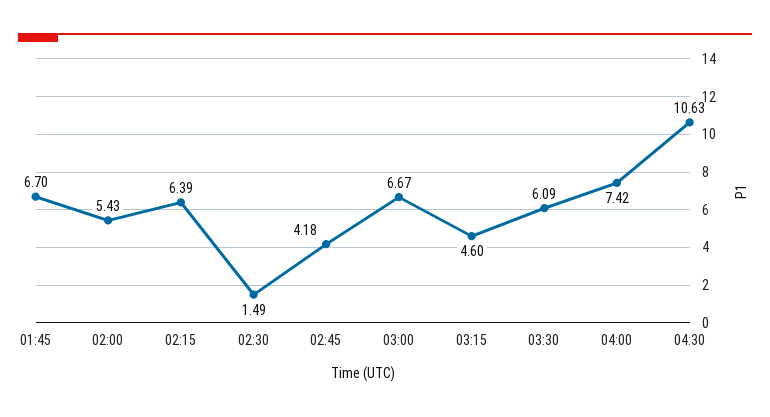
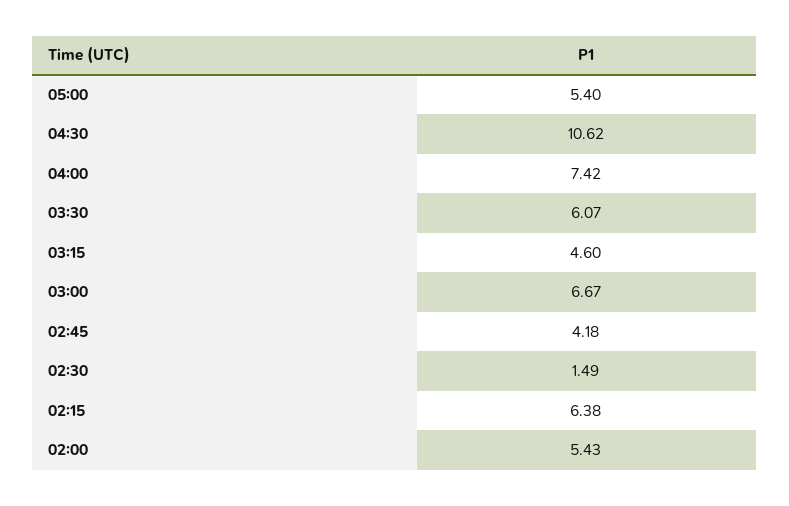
01:45: 6.7 -> none
02:15: 6.39 -> 6.38
03:30: 6.09 -> 6.07
04:30: 10.63 -> 10.62
05:00: none -> 5.4

